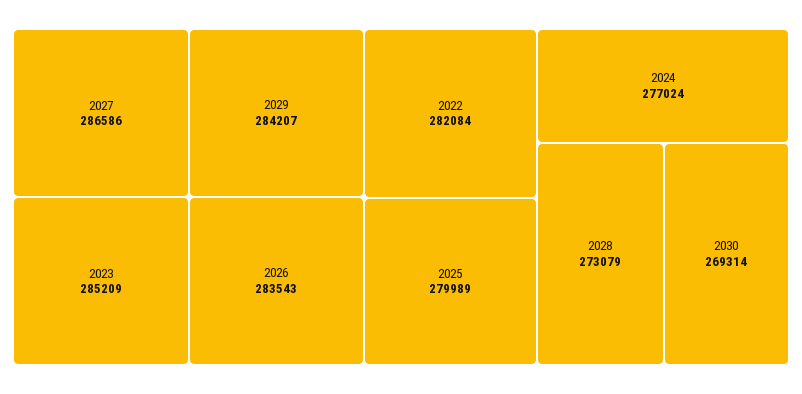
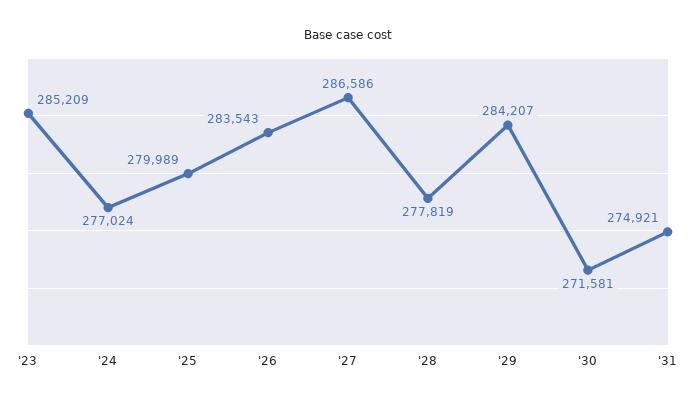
2022: 282084 -> none
2028: 273079 -> 277819
2030: 269314 -> 271581
'31: none -> 274921

